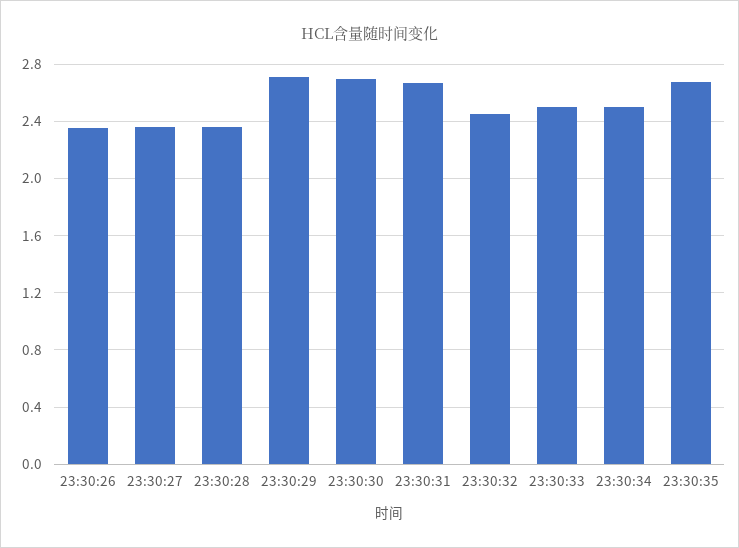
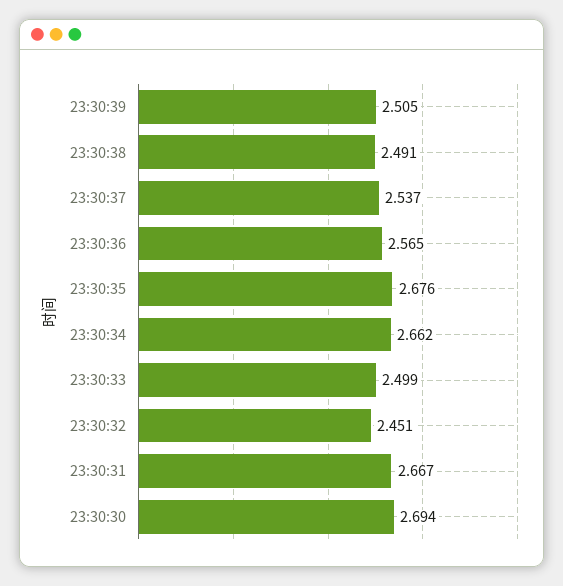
23:30:26: 2.35 -> none
23:30:27: 2.35 -> none
23:30:28: 2.35 -> none
23:30:29: 2.7 -> none
23:30:34: 2.5 -> 2.662
23:30:39: none -> 2.505
23:30:38: none -> 2.491
23:30:37: none -> 2.537
23:30:36: none -> 2.565

